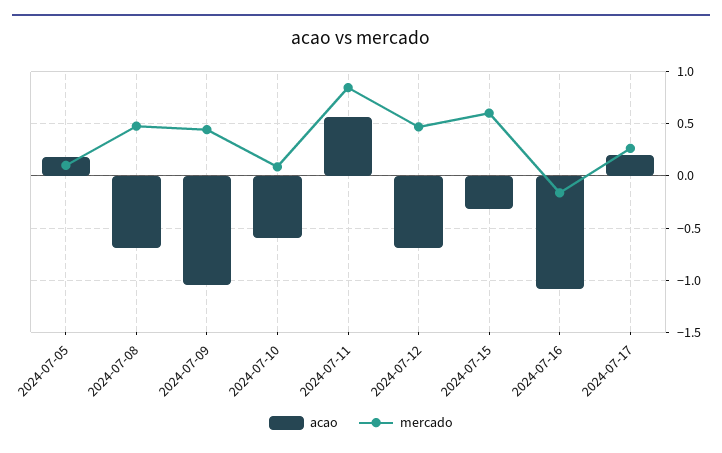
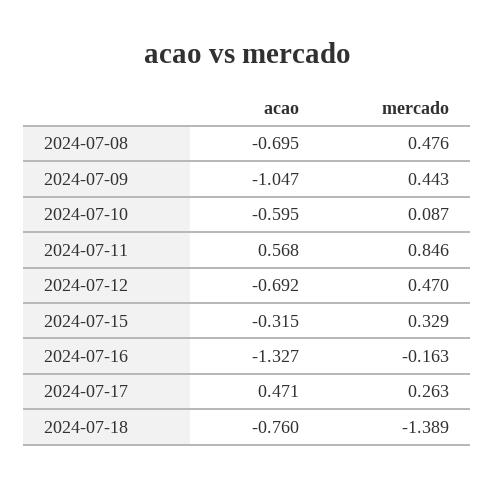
acao, 2024-07-05: 0.2 -> none
mercado, 2024-07-05: 0.1 -> none
mercado, 2024-07-15: 0.6 -> 0.329
acao, 2024-07-16: -1.1 -> -1.327
acao, 2024-07-17: 0.2 -> 0.471
acao, 2024-07-18: none -> -0.76
mercado, 2024-07-18: none -> -1.389

